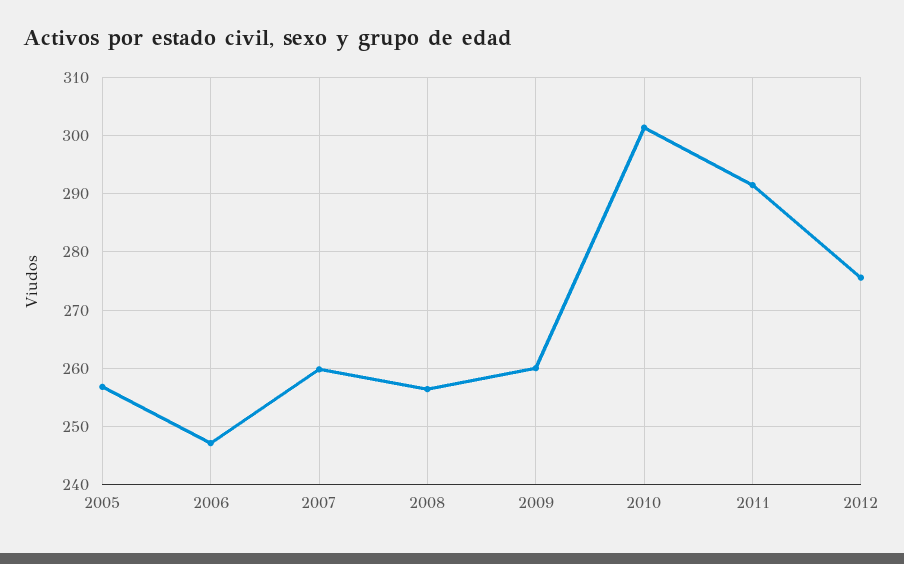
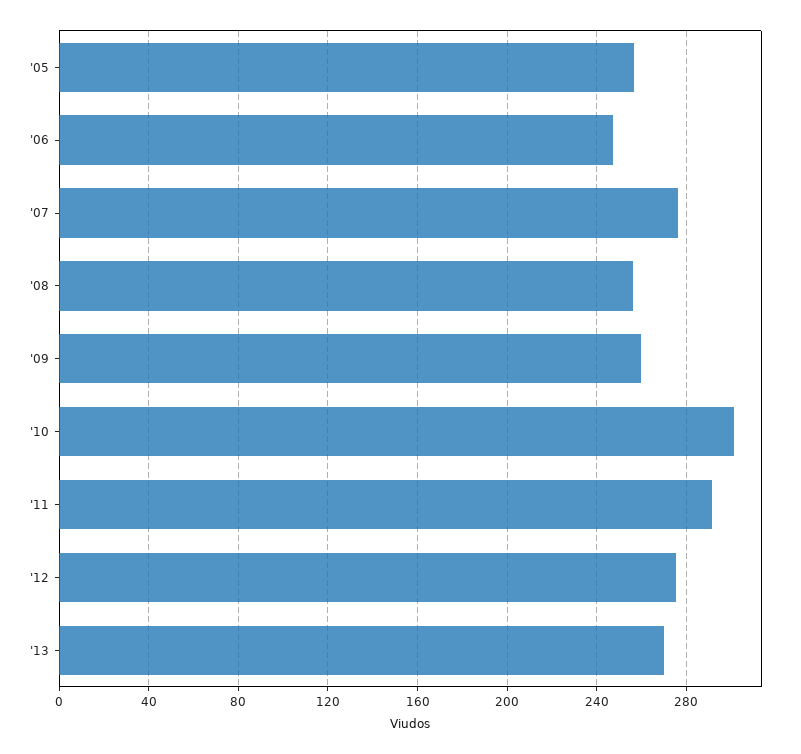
2007: 260 -> 275
'13: none -> 270

